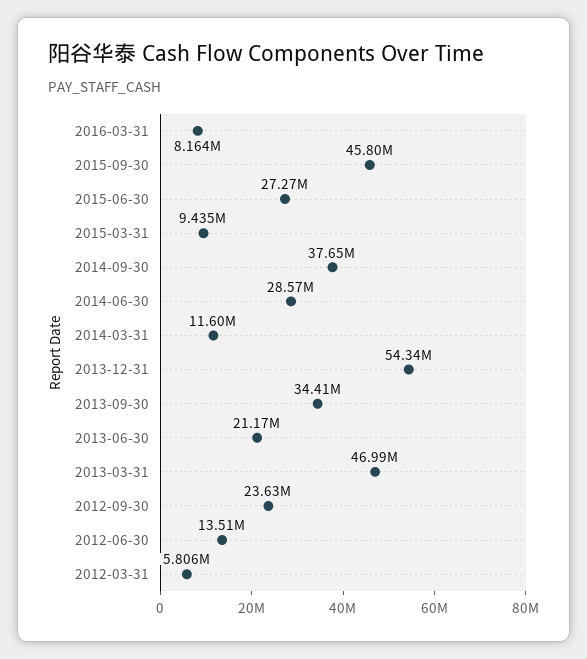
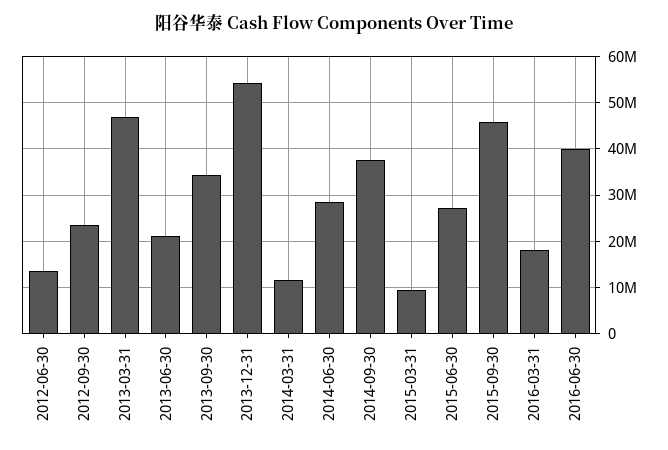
2016-03-31: 8164000 -> 18000000
2012-03-31: 5806000 -> none
2016-06-30: none -> 40000000

